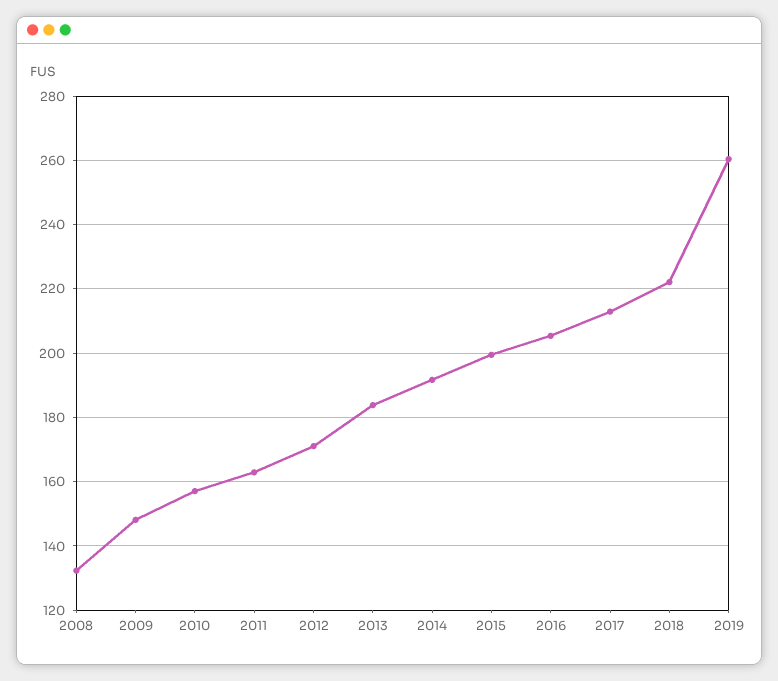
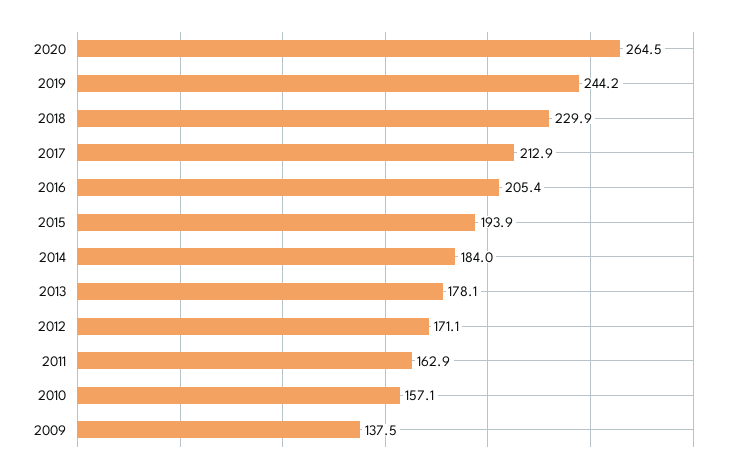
2008: 132 -> none
2009: 148 -> 137.5
2013: 184 -> 178.1
2014: 192 -> 184
2015: 200 -> 193.9
2018: 222 -> 229.9
2019: 260 -> 244.2
2020: none -> 264.5

